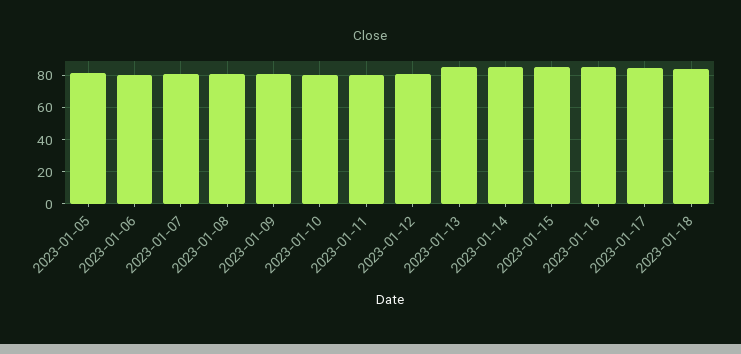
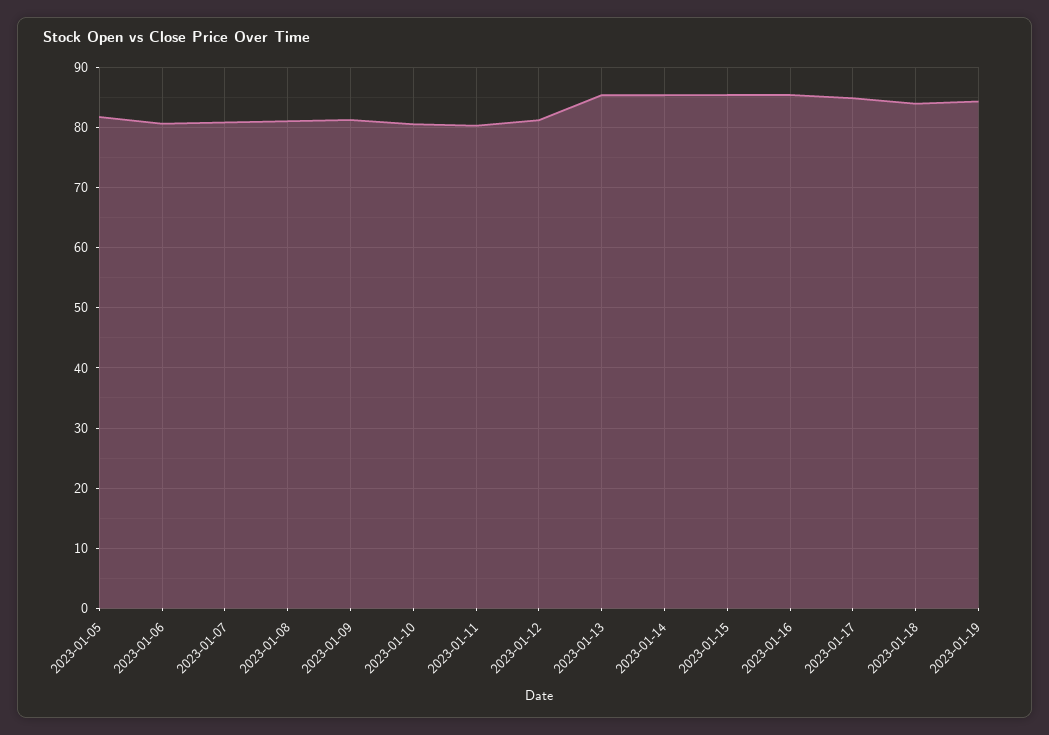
2023-01-19: none -> 84

